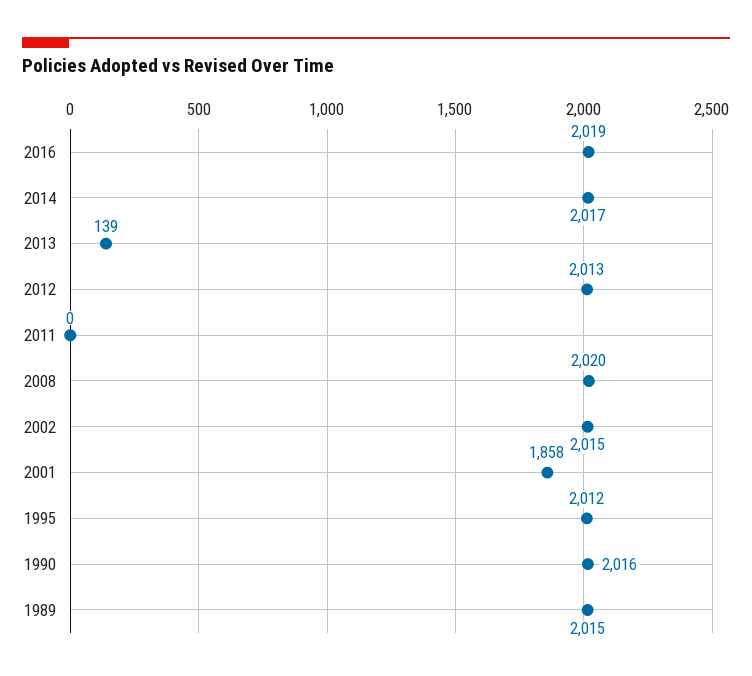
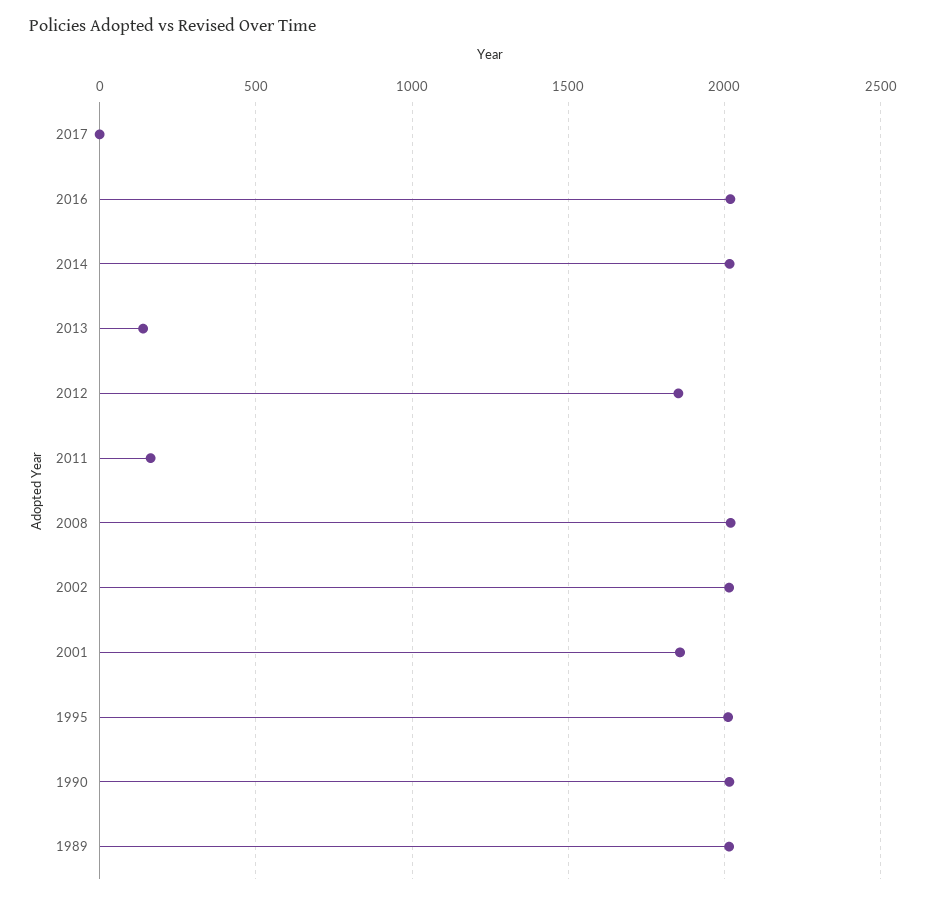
2012: 2013 -> 1850
2011: 0 -> 150
2017: none -> 0

